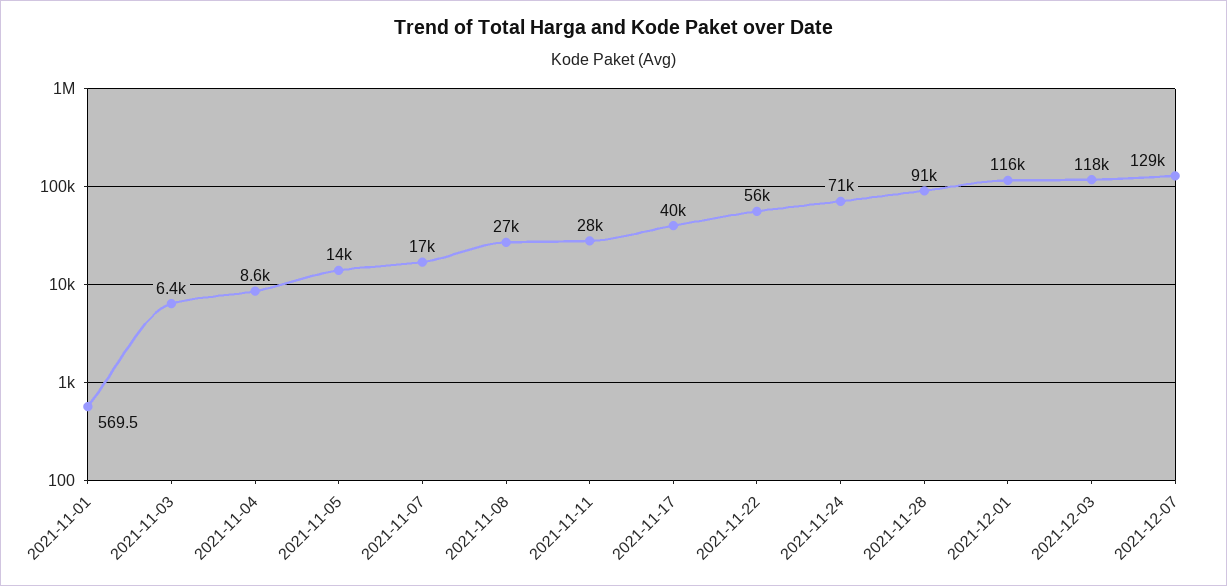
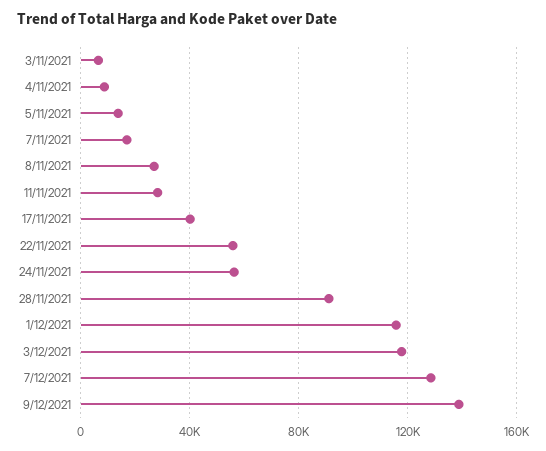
2021-11-01: 569.5 -> none
2021-11-24: 71000 -> 55000
9/12/2021: none -> 140000

